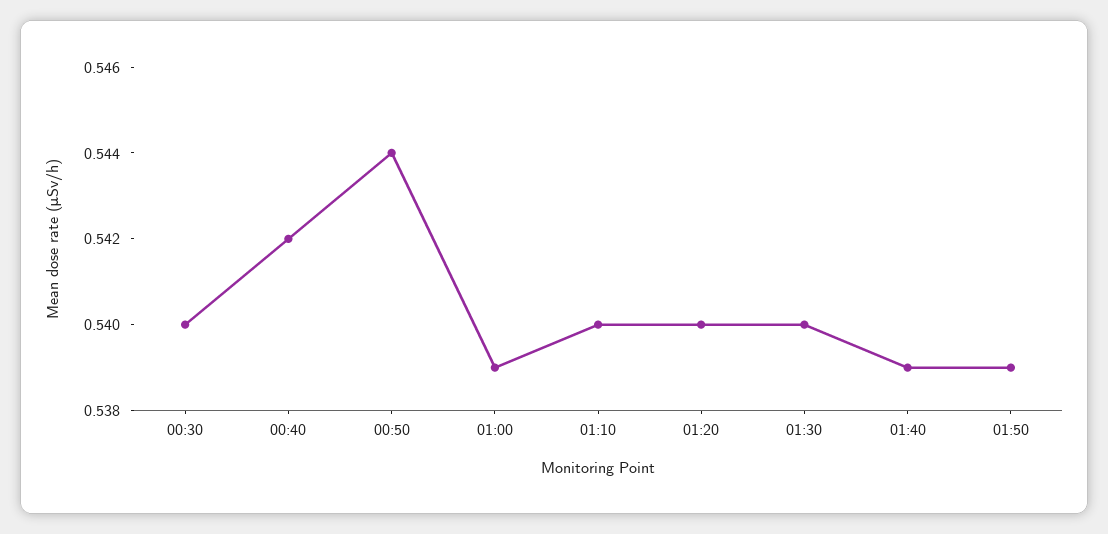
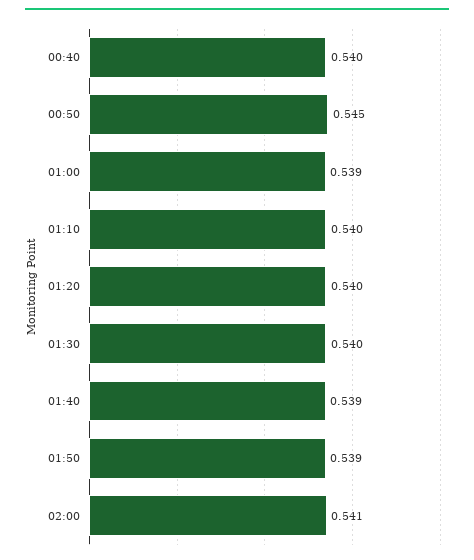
00:30: 0.54 -> none
00:40: 0.542 -> 0.54
00:50: 0.544 -> 0.545
02:00: none -> 0.541

